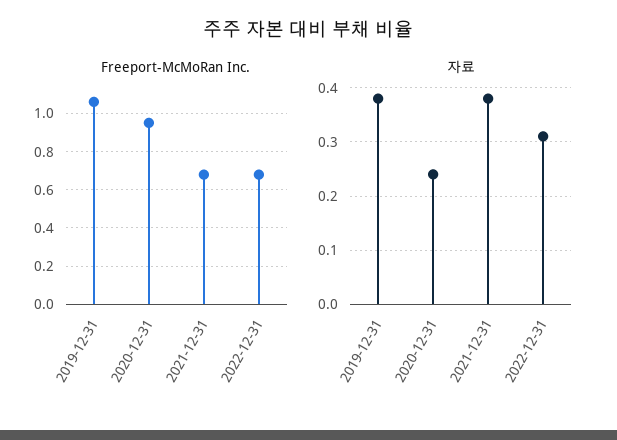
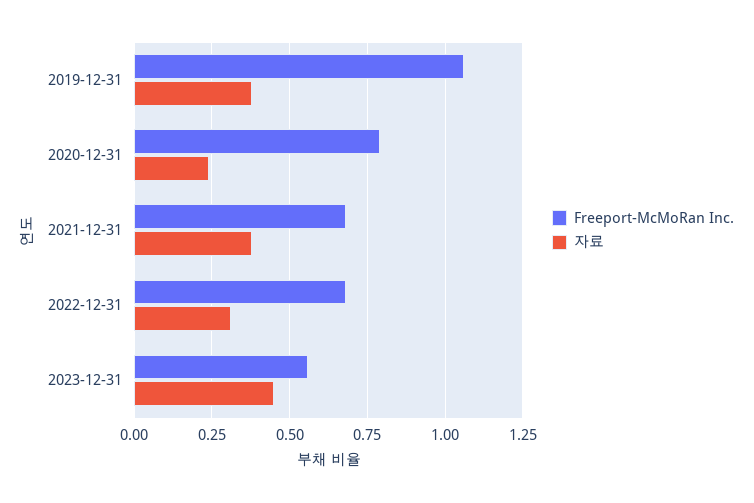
Freeport-McMoRan Inc., 2020-12-31: 0.95 -> 0.8
Freeport-McMoRan Inc., 2023-12-31: none -> 0.55
자료, 2023-12-31: none -> 0.45

